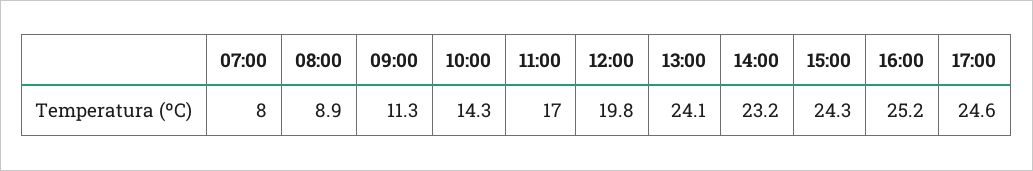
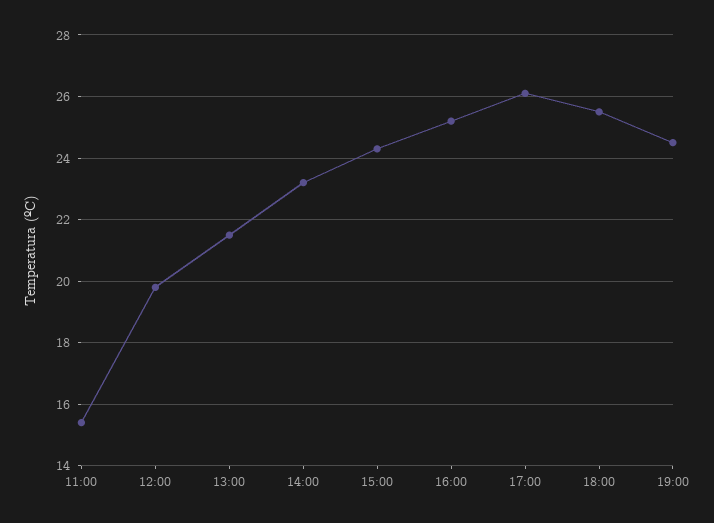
07:00: 8 -> none
08:00: 8.9 -> none
09:00: 11.3 -> none
10:00: 14.3 -> none
11:00: 17 -> 15.5
13:00: 24.1 -> 21.5
17:00: 24.6 -> 26
18:00: none -> 25.5
19:00: none -> 24.5

